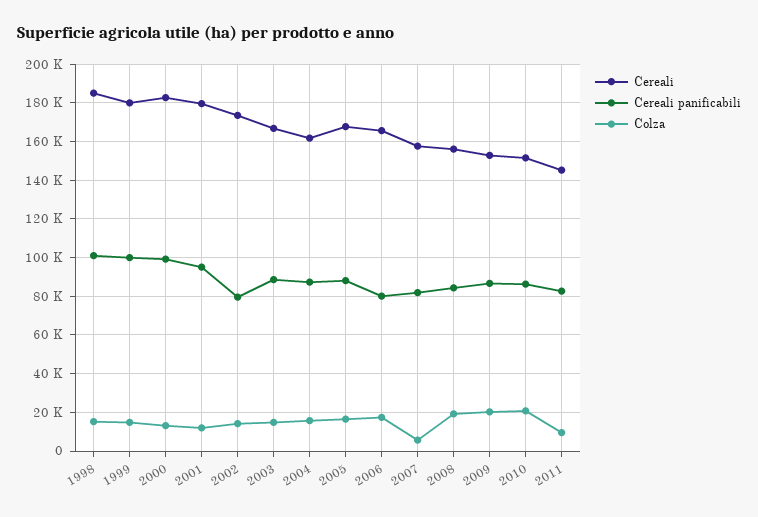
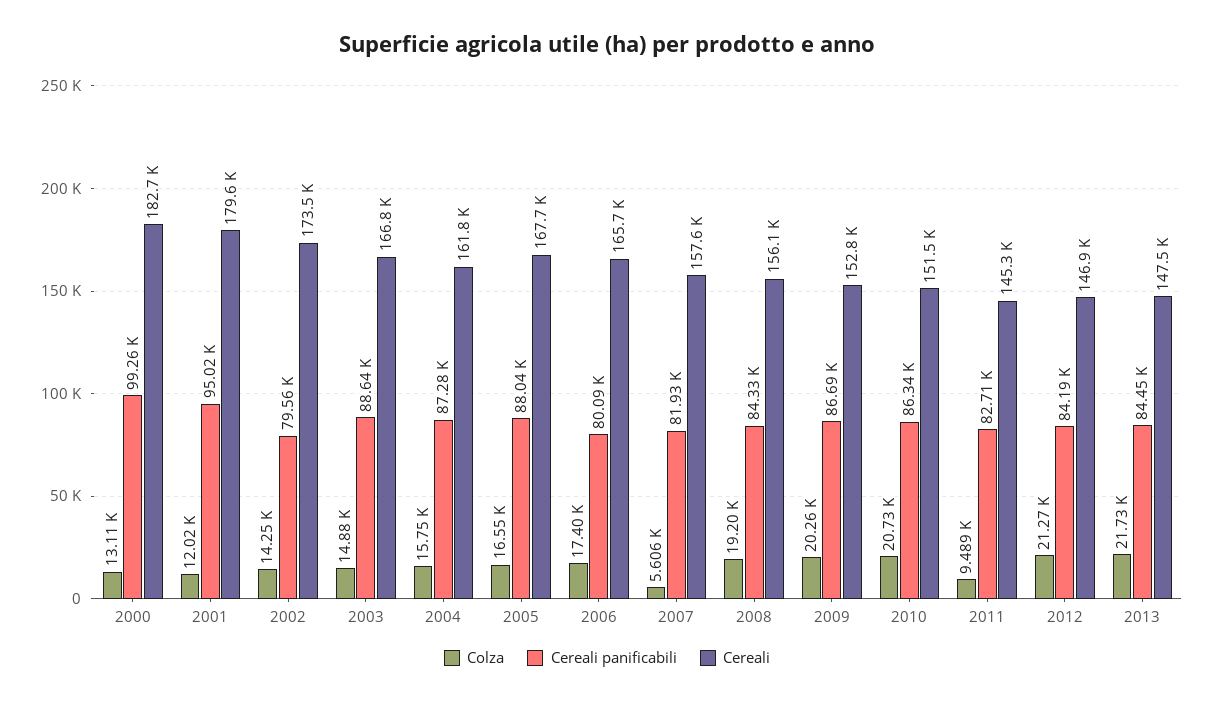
Cereali, 1998: 185000 -> none
Cereali panificabili, 1998: 100000 -> none
Colza, 1998: 15000 -> none
Cereali, 1999: 180000 -> none
Cereali panificabili, 1999: 100000 -> none
Colza, 1999: 15000 -> none
Colza, 2012: none -> 21270
Cereali panificabili, 2012: none -> 84190
Cereali, 2012: none -> 146900
Colza, 2013: none -> 21730
Cereali panificabili, 2013: none -> 84450
Cereali, 2013: none -> 147500

